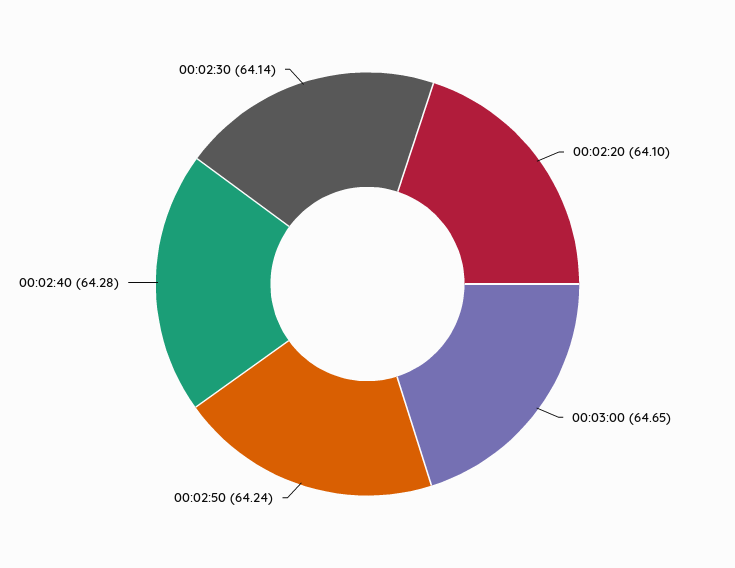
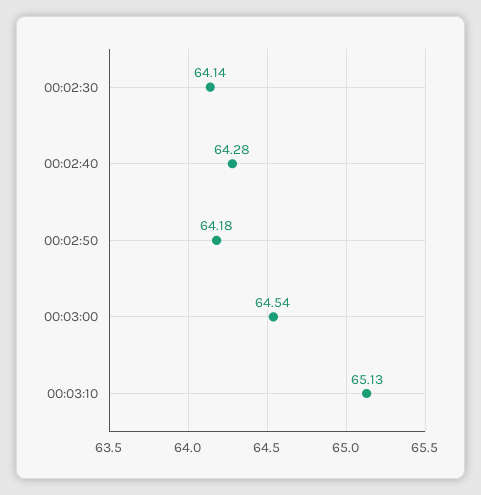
00:02:20: 64.1 -> none
00:03:00: 64.65 -> 64.54
00:02:50: 64.24 -> 64.18
00:03:10: none -> 65.13

